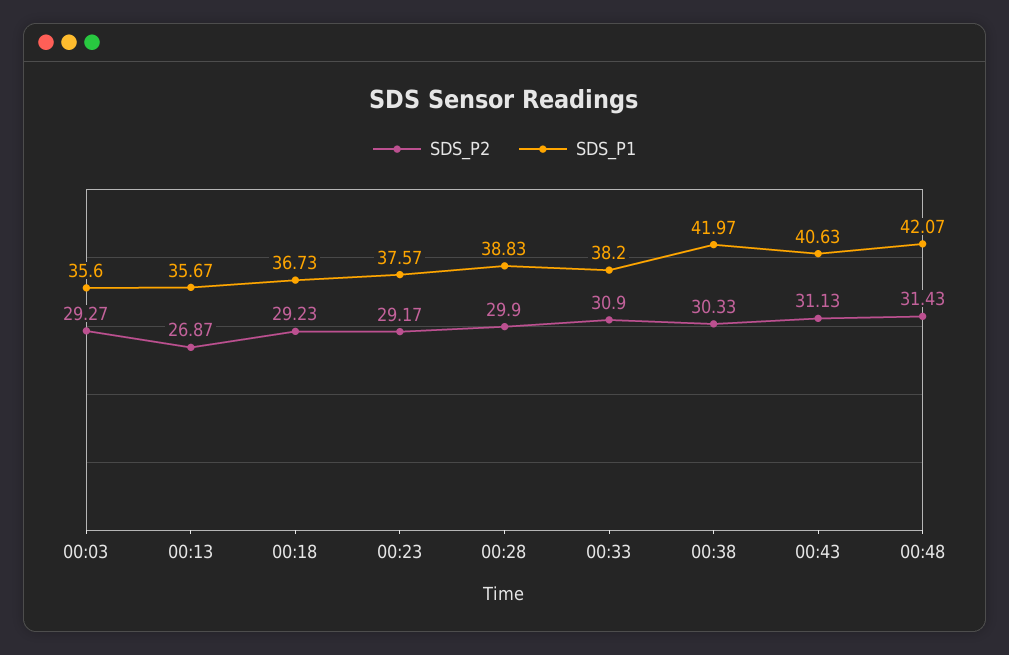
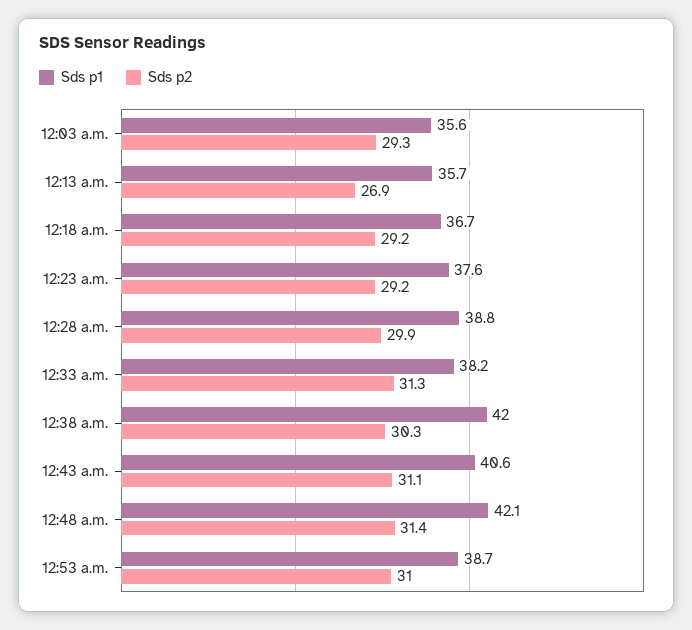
SDS_P2, 00:33: 30.9 -> 31.3
SDS_P1, 12:53 a.m.: none -> 38.7
SDS_P2, 12:53 a.m.: none -> 31

